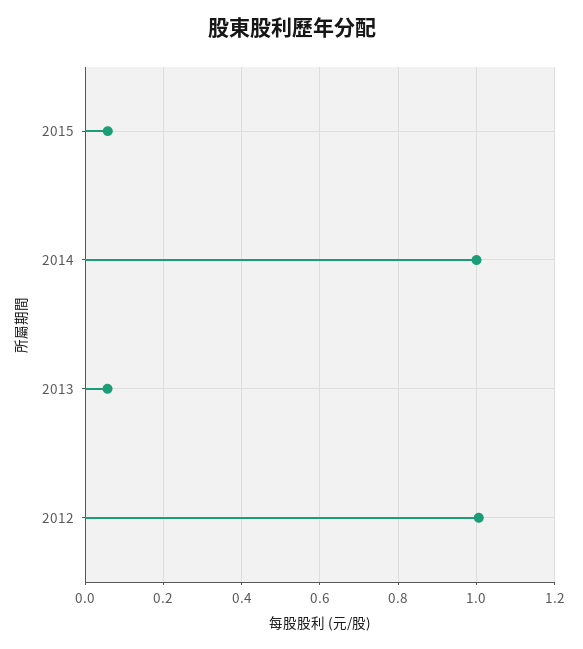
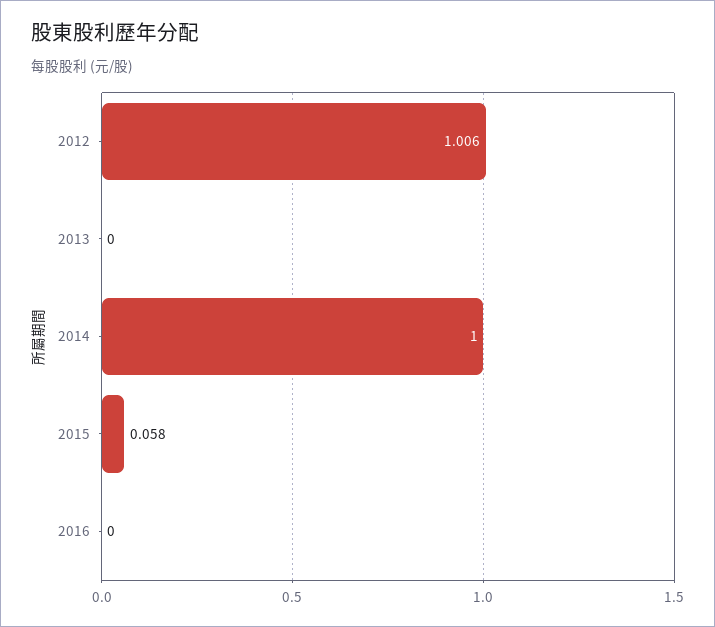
2013: 0.06 -> 0
2016: none -> 0

